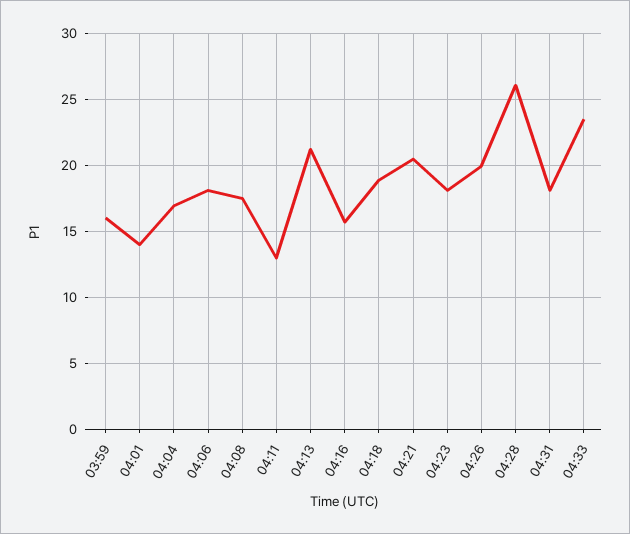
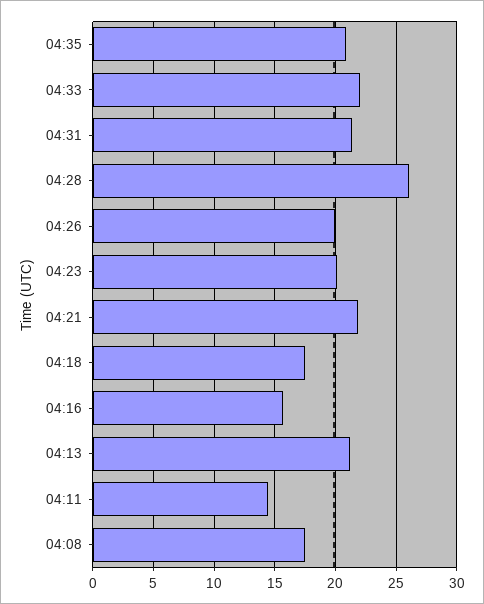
03:59: 16 -> none
04:01: 14 -> none
04:04: 17 -> none
04:06: 18 -> none
04:11: 13 -> 14.5
04:18: 19 -> 17.5
04:21: 20.5 -> 22
04:23: 18 -> 20
04:31: 18 -> 21.5
04:33: 23.5 -> 22
04:35: none -> 21

